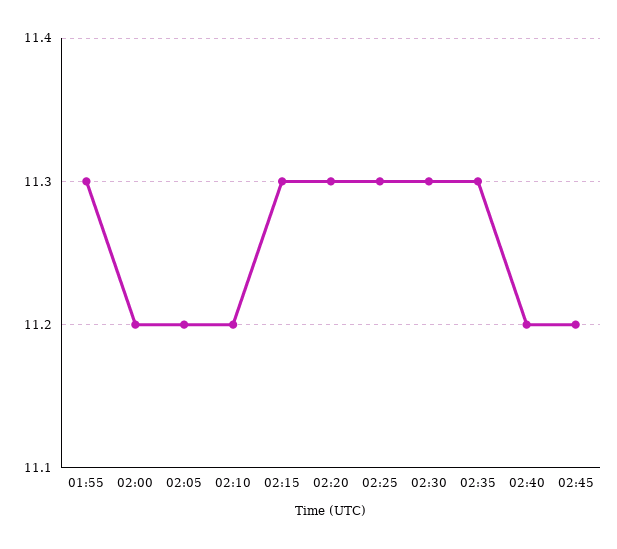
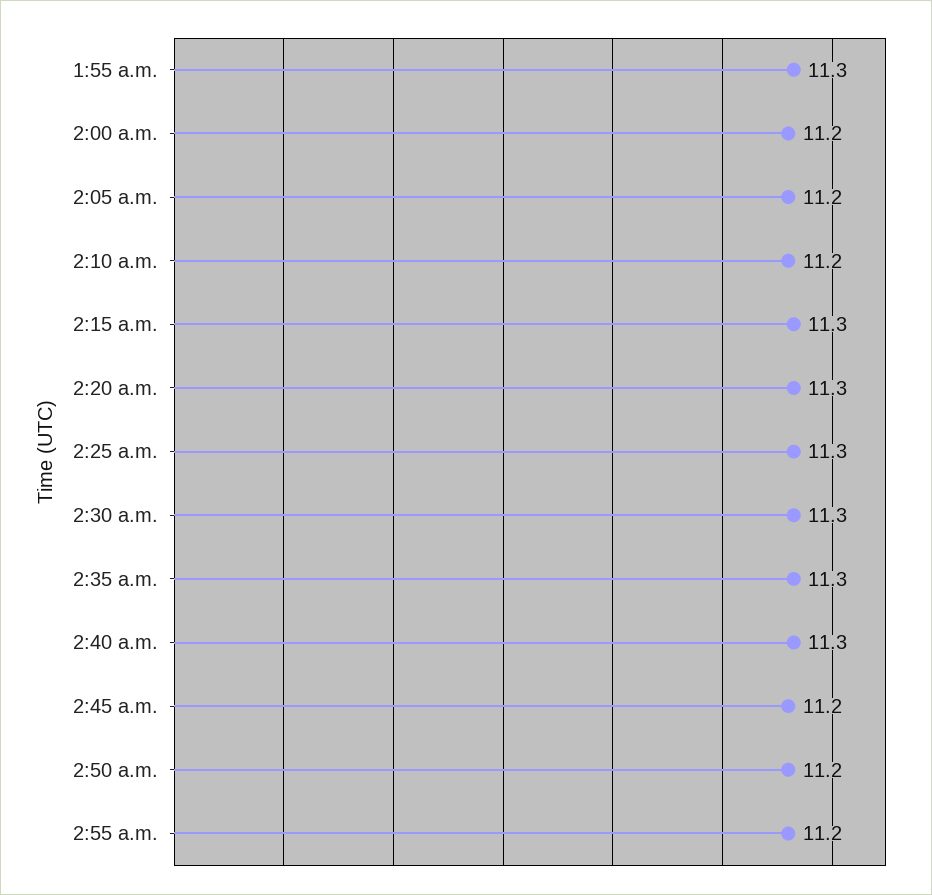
02:40: 11.2 -> 11.3
2:50 a.m.: none -> 11.2
2:55 a.m.: none -> 11.2

